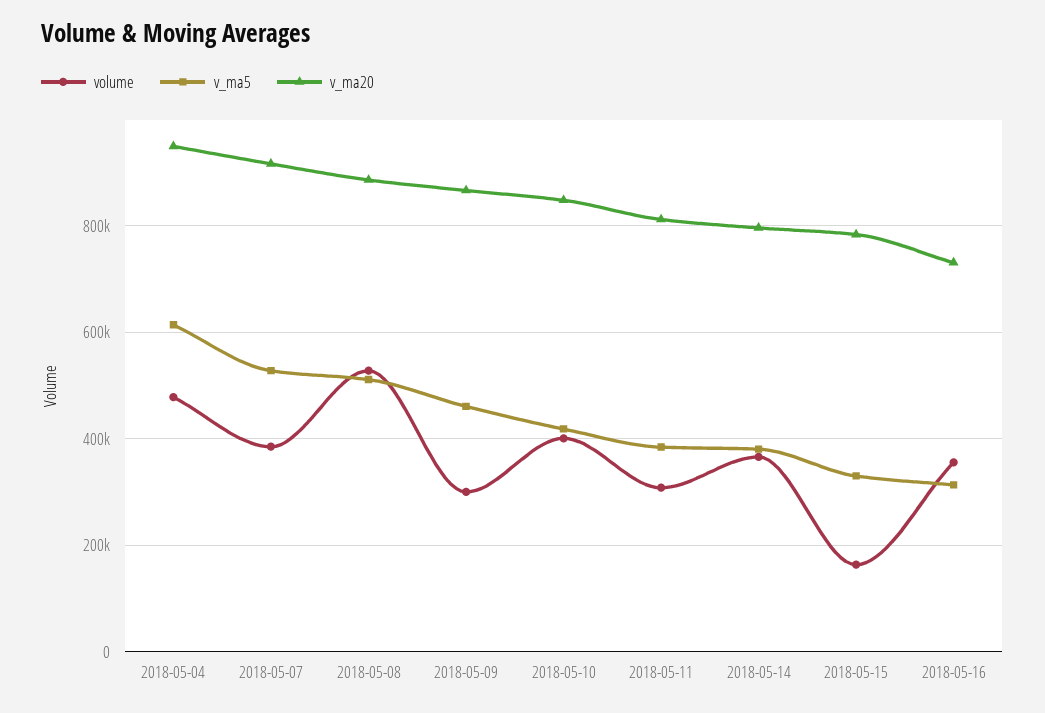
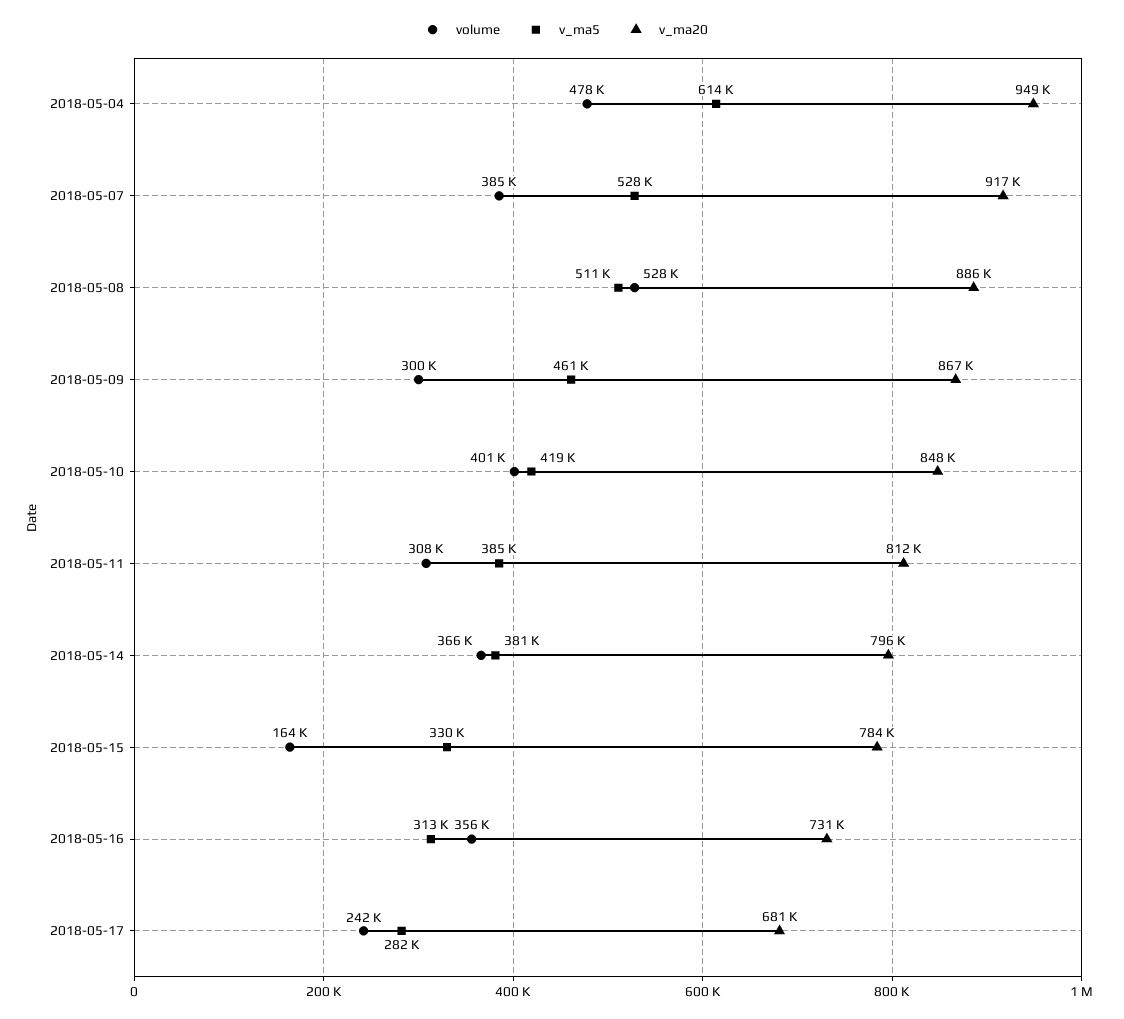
volume, 2018-05-17: none -> 242000
v_ma5, 2018-05-17: none -> 282000
v_ma20, 2018-05-17: none -> 681000

